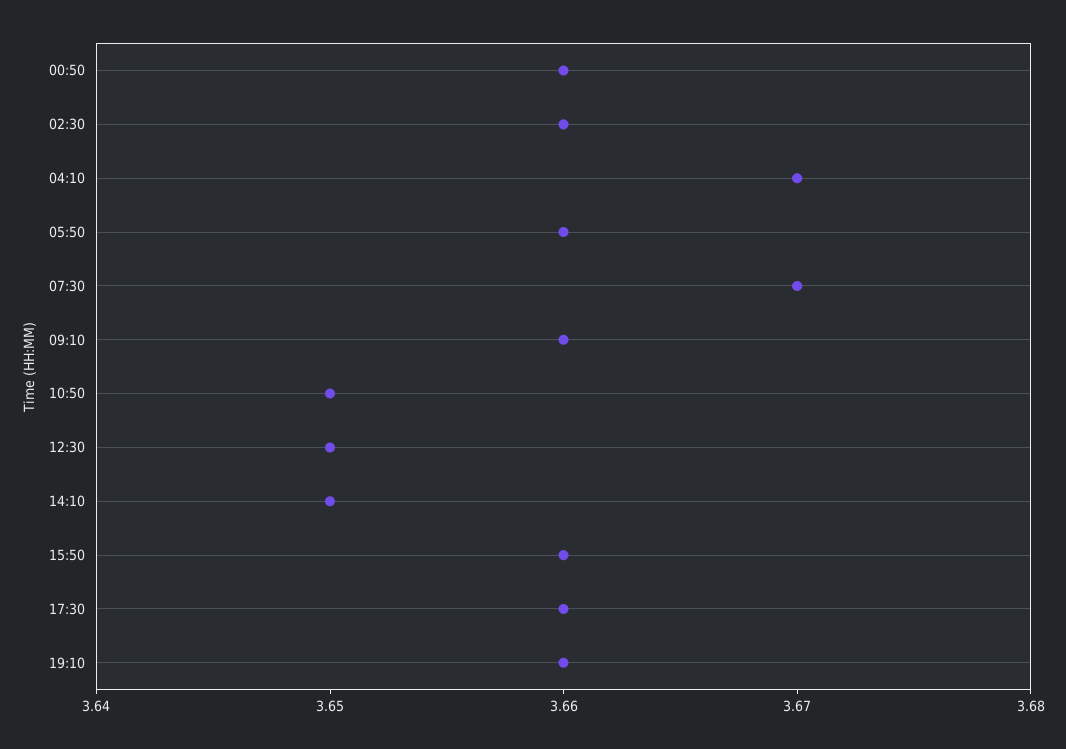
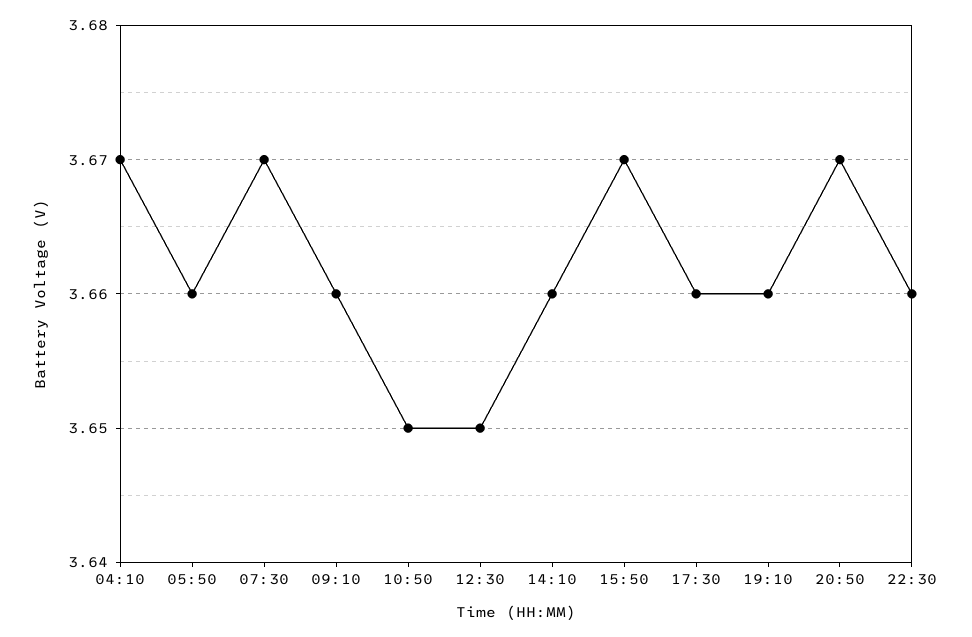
00:50: 3.66 -> none
02:30: 3.66 -> none
14:10: 3.65 -> 3.66
15:50: 3.66 -> 3.67
20:50: none -> 3.67
22:30: none -> 3.66

